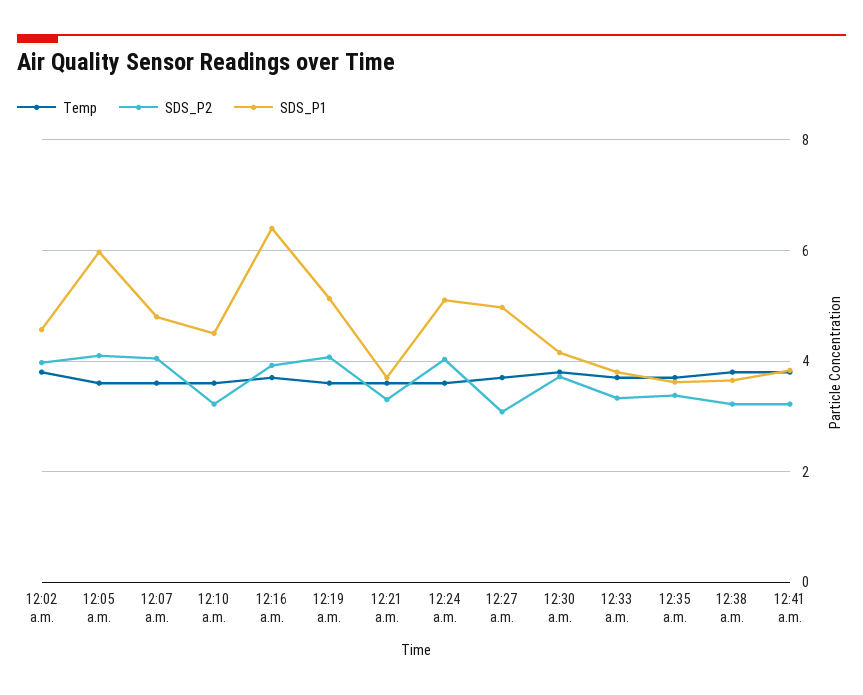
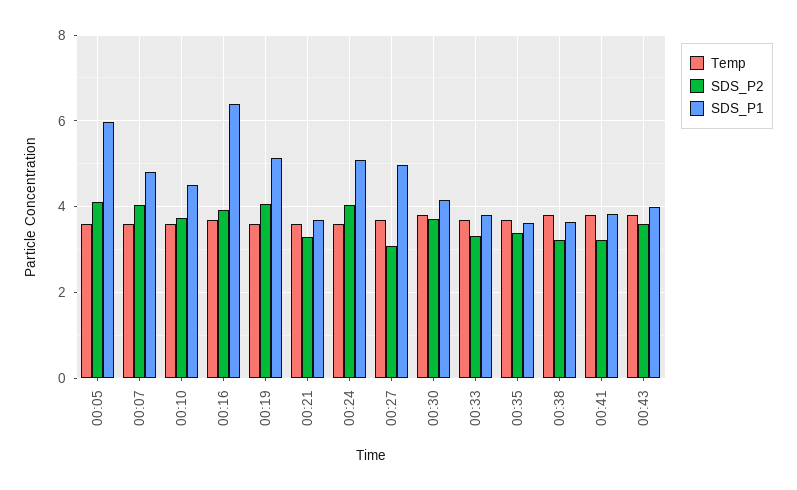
Temp, 12:02 a.m.: 3.8 -> none
SDS_P2, 12:02 a.m.: 4 -> none
SDS_P1, 12:02 a.m.: 4.6 -> none
SDS_P2, 12:10 a.m.: 3.2 -> 3.8
Temp, 00:43: none -> 3.8
SDS_P2, 00:43: none -> 3.6
SDS_P1, 00:43: none -> 4

